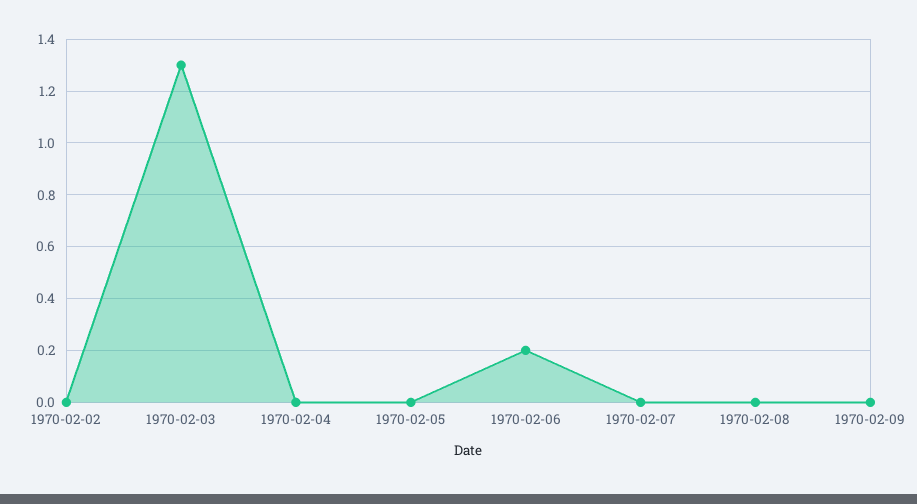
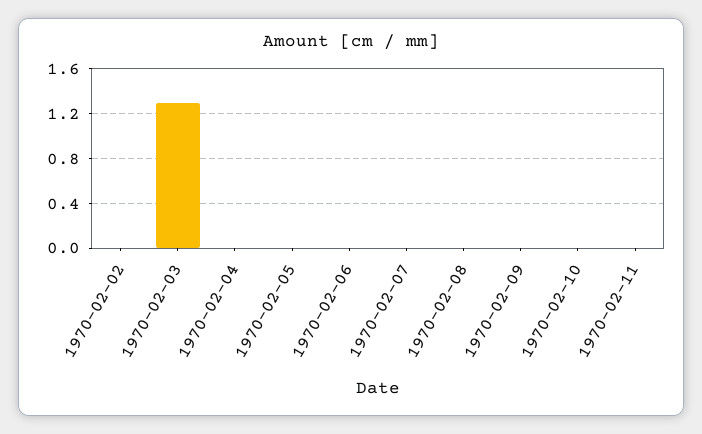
1970-02-06: 0.2 -> 0
1970-02-10: none -> 0
1970-02-11: none -> 0

